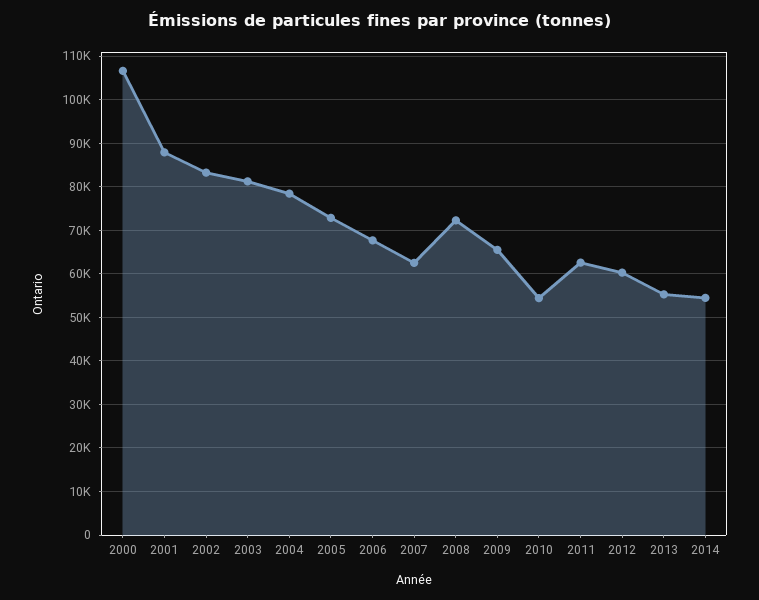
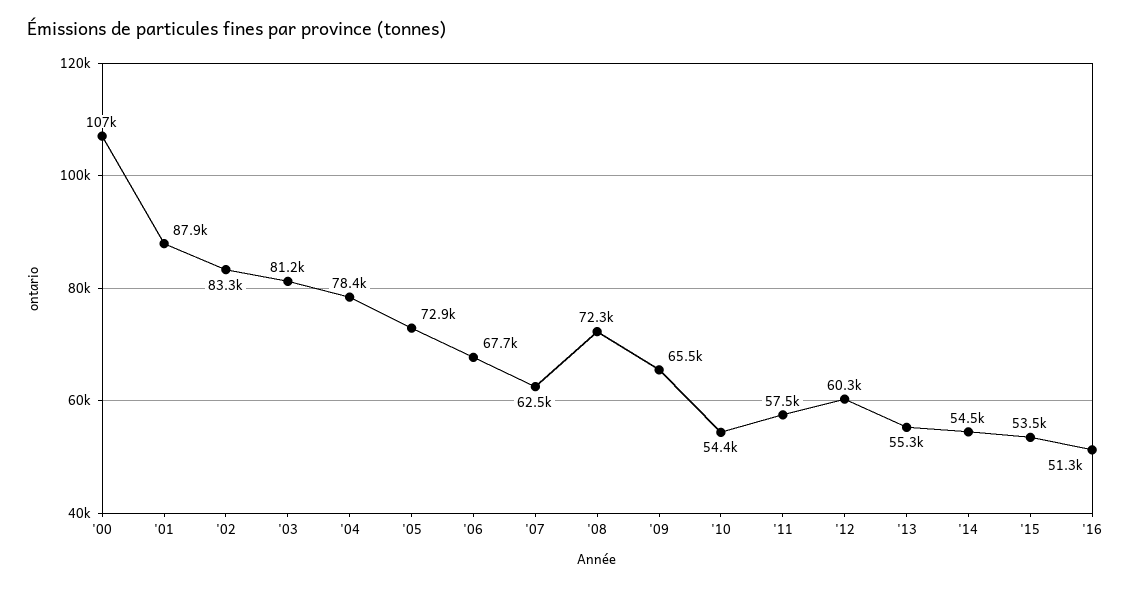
2011: 62000 -> 57500
'15: none -> 53500
'16: none -> 51300

